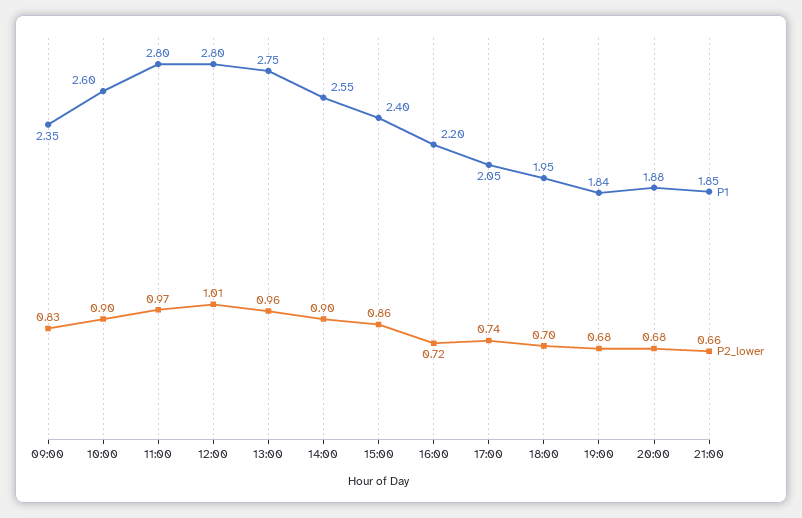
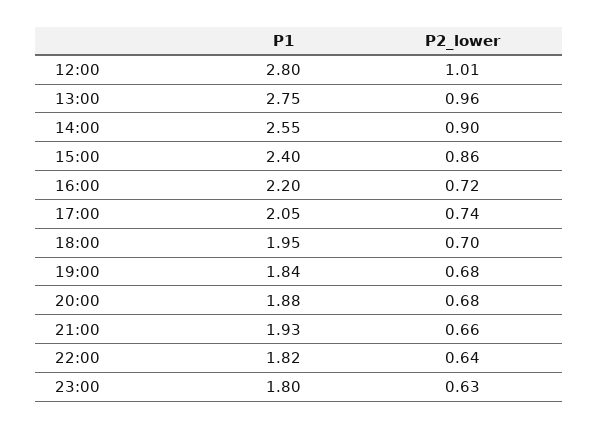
P1, 09:00: 2.35 -> none
P2_lower, 09:00: 0.83 -> none
P1, 10:00: 2.6 -> none
P2_lower, 10:00: 0.9 -> none
P1, 11:00: 2.8 -> none
P2_lower, 11:00: 0.97 -> none
P1, 21:00: 1.85 -> 1.93
P1, 22:00: none -> 1.82
P2_lower, 22:00: none -> 0.64
P1, 23:00: none -> 1.8
P2_lower, 23:00: none -> 0.63

